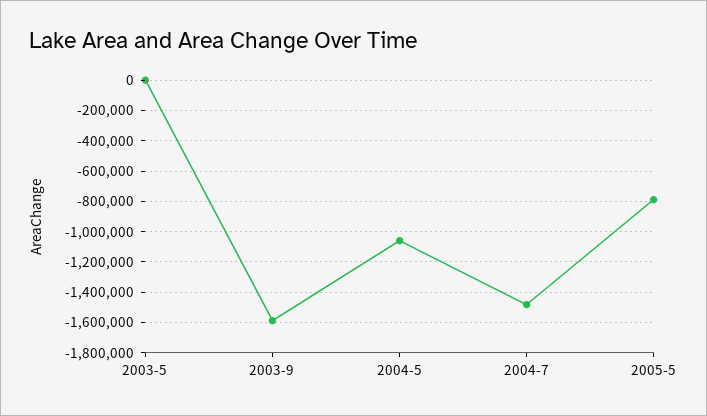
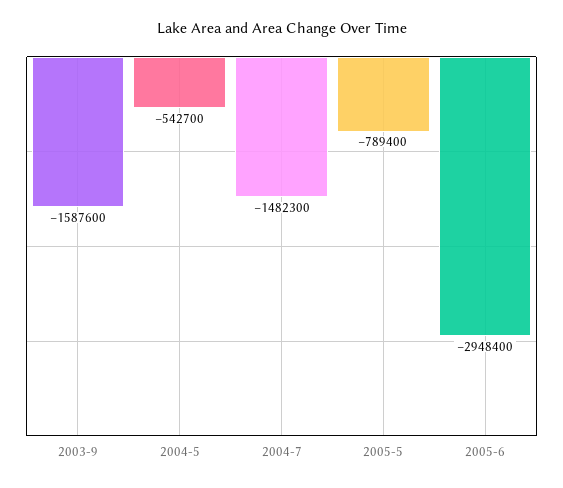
2003-5: 0 -> none
2004-5: -1050000 -> -542700
2005-6: none -> -2948400

